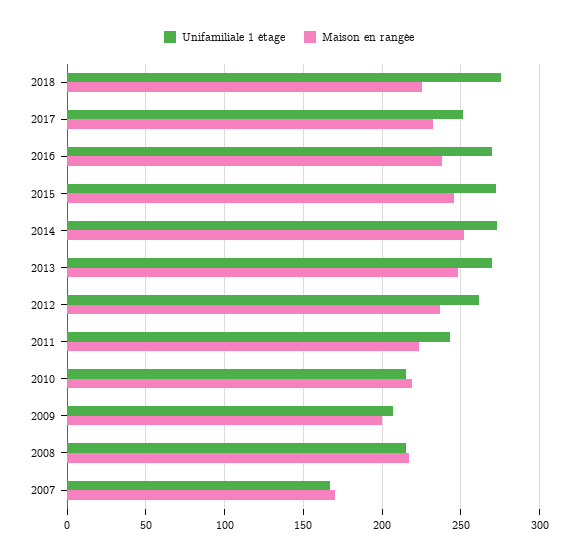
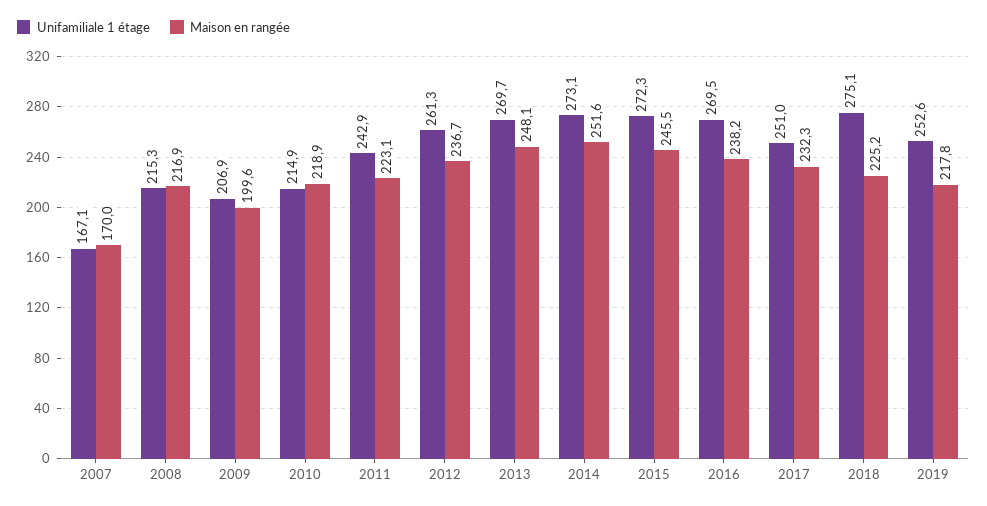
Unifamiliale 1 étage, 2019: none -> 252.6
Maison en rangée, 2019: none -> 217.8

